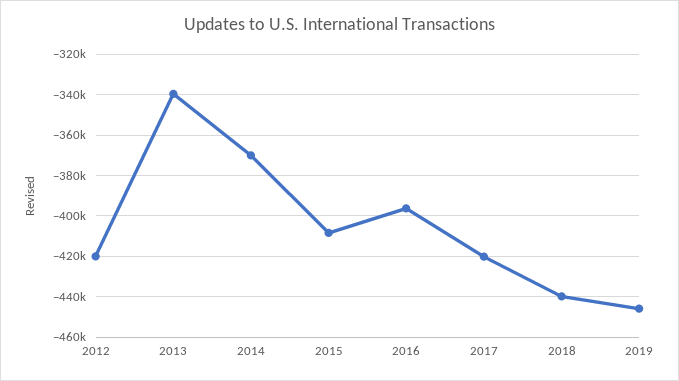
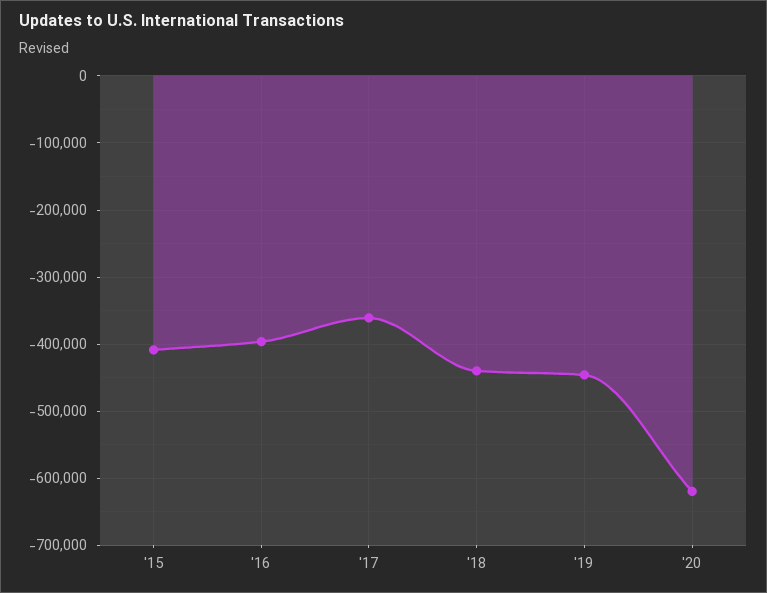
2012: -420000 -> none
2013: -340000 -> none
2014: -370000 -> none
2017: -420000 -> -360000
'20: none -> -620000

